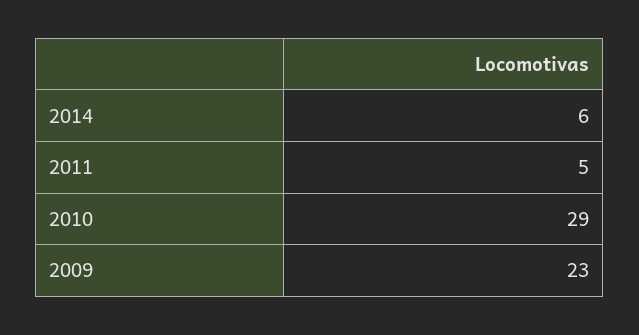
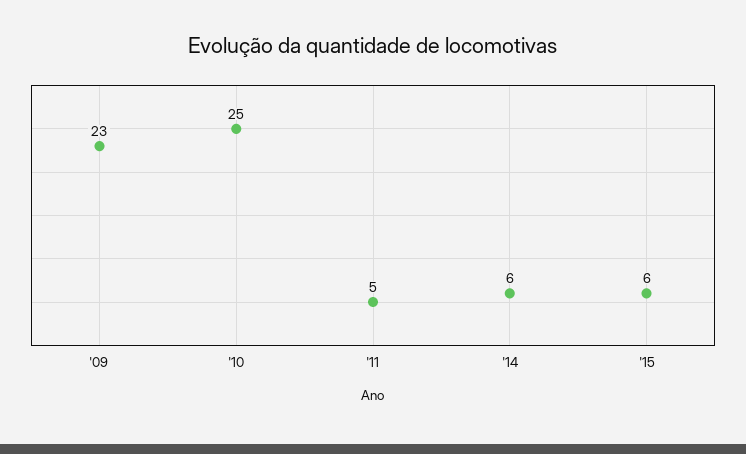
2010: 29 -> 25
'15: none -> 6

